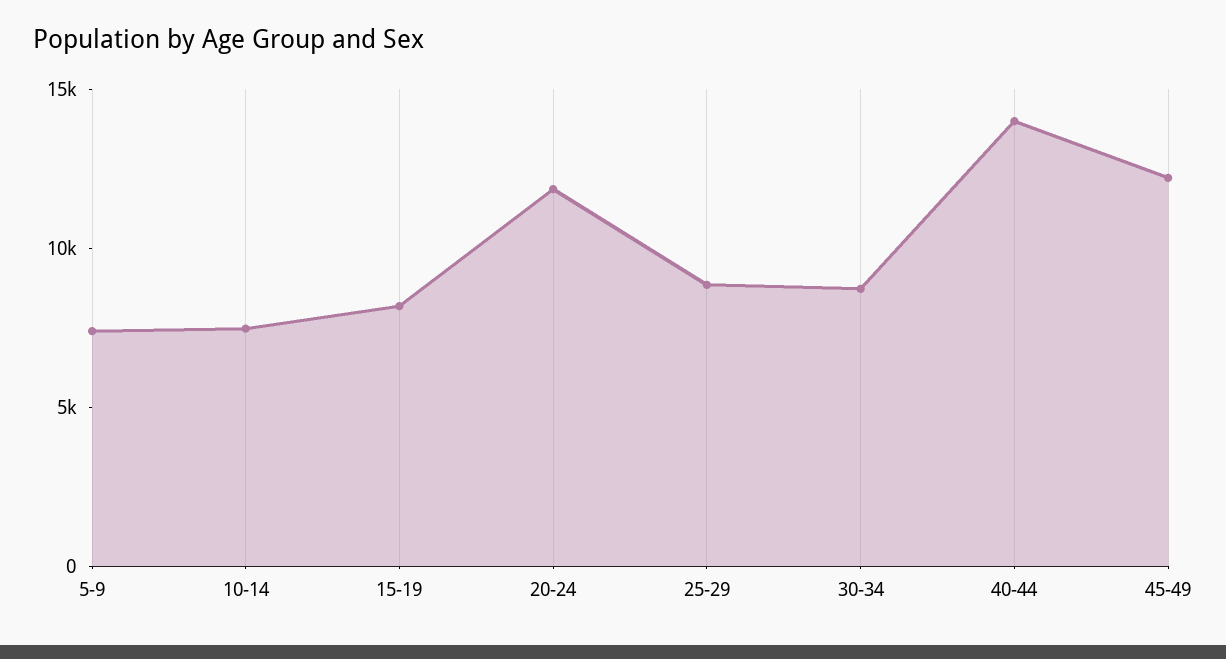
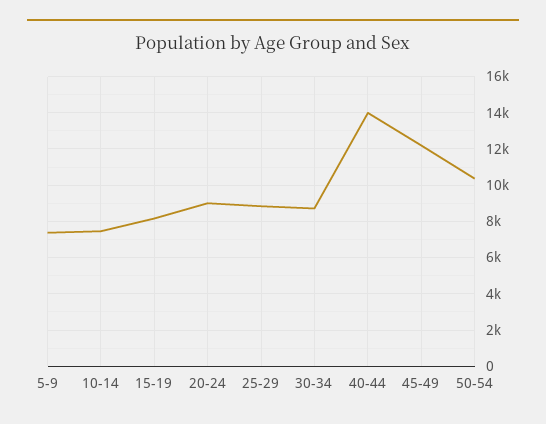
20-24: 12000 -> 9000
50-54: none -> 10500

